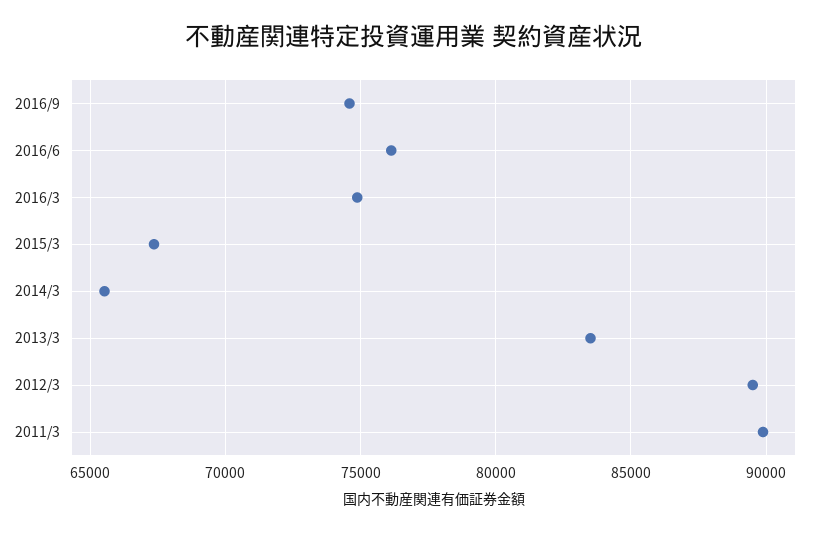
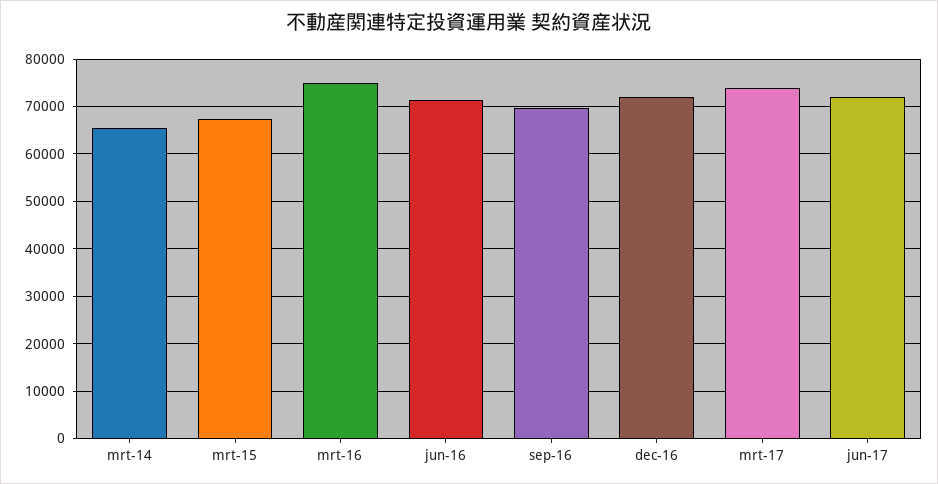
2016/9: 74500 -> 70000
2016/6: 76000 -> 72000
2013/3: 83500 -> none
2012/3: 89500 -> none
2011/3: 90000 -> none
dec-16: none -> 72000
mrt-17: none -> 74000
jun-17: none -> 72000

